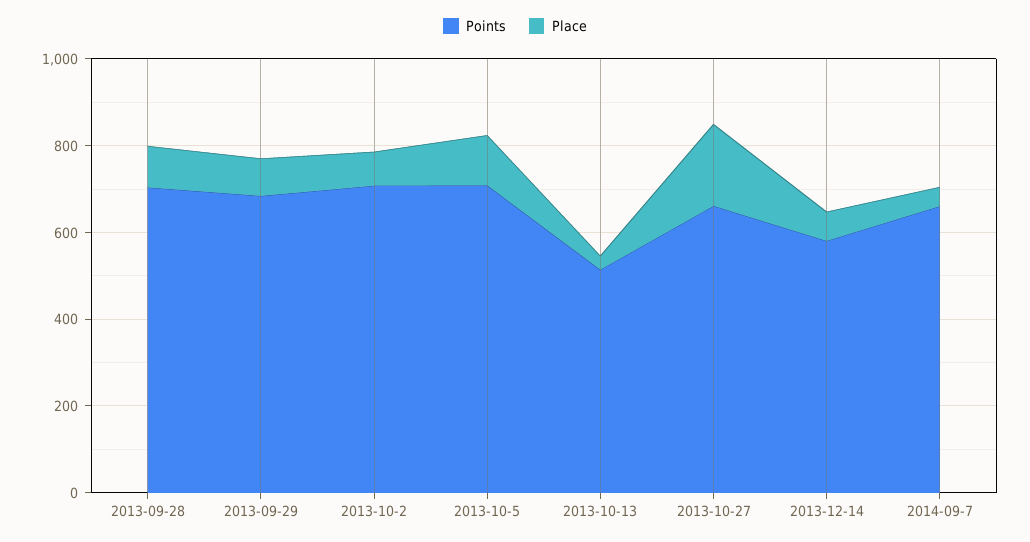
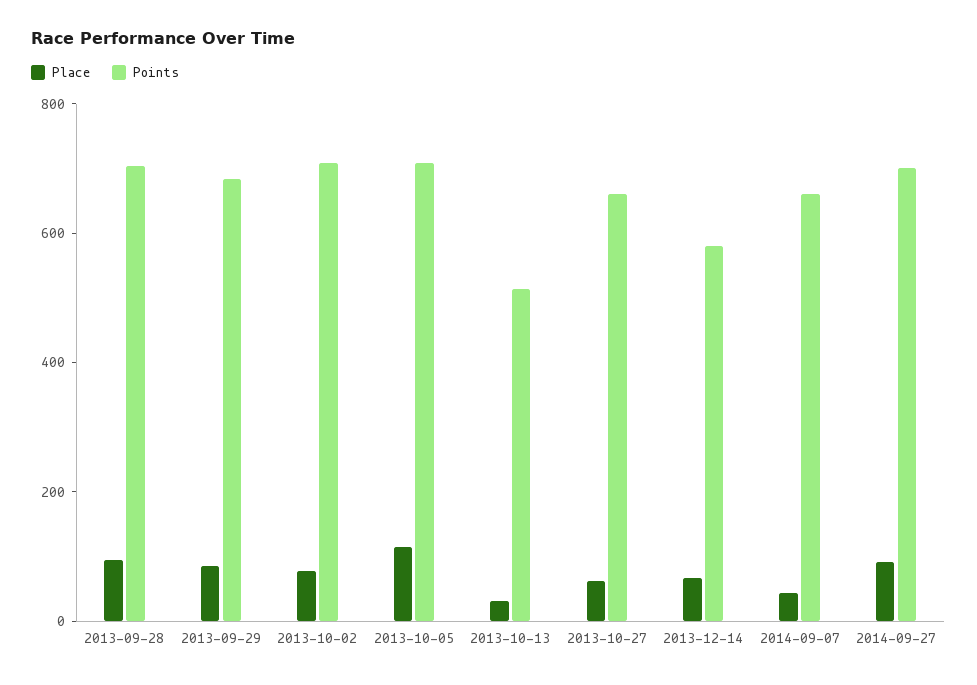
Place, 2013-10-27: 200 -> 50
Place, 2014-09-27: none -> 100
Points, 2014-09-27: none -> 700

